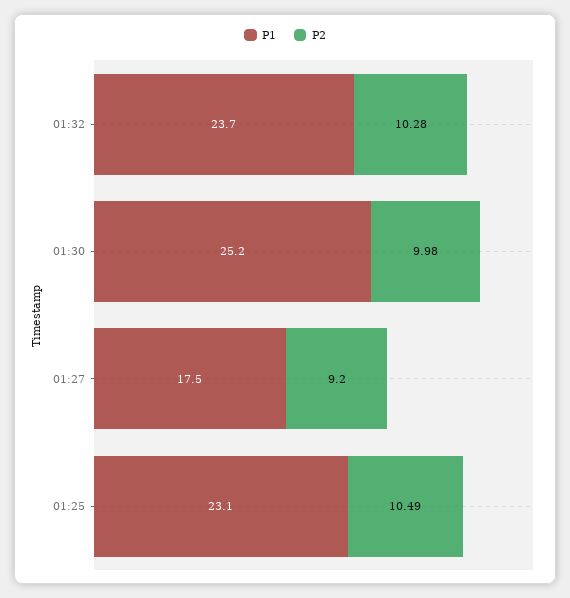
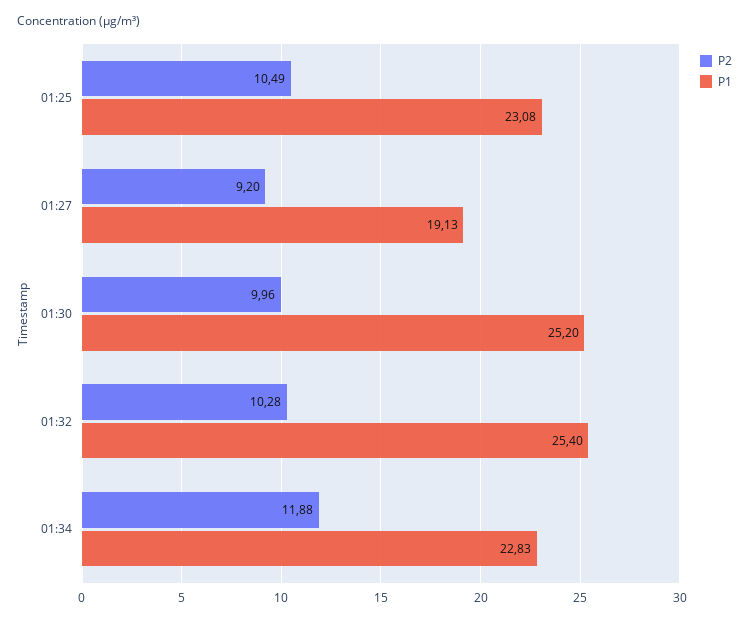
P1, 01:32: 23.7 -> 25.4
P2, 01:30: 9.98 -> 9.96
P1, 01:27: 17.5 -> 19.13
P2, 01:34: none -> 11.88
P1, 01:34: none -> 22.83

